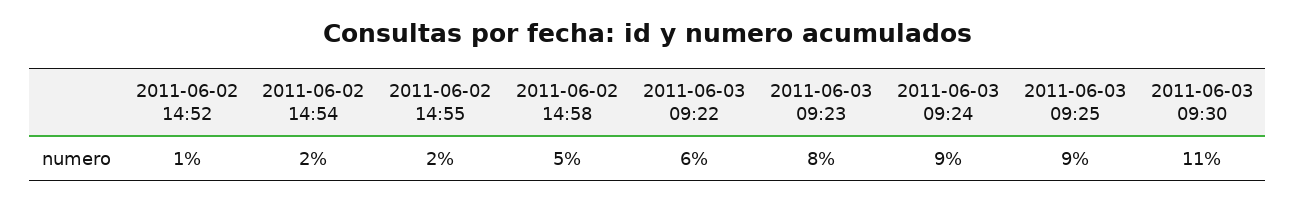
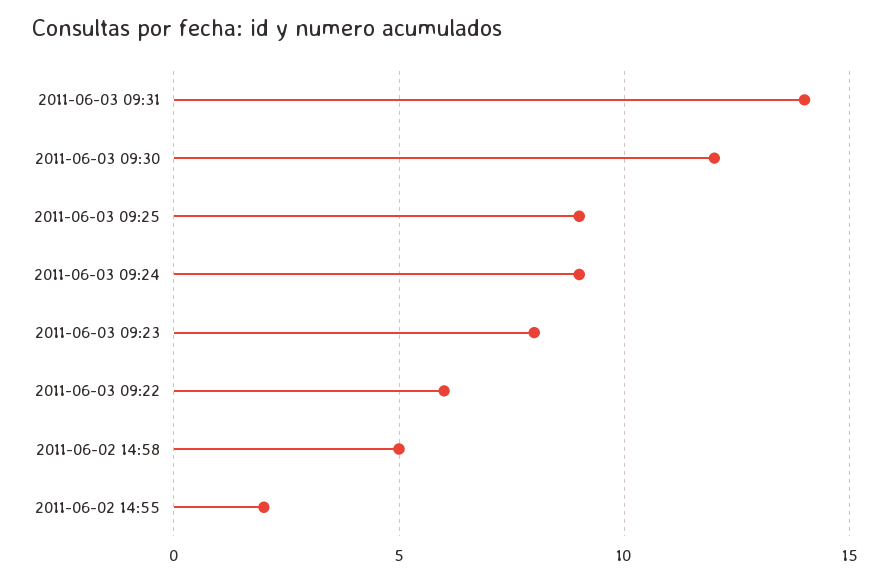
2011-06-02 14:52: 1 -> none
2011-06-02 14:54: 2 -> none
2011-06-03 09:30: 11 -> 12
2011-06-03 09:31: none -> 14

